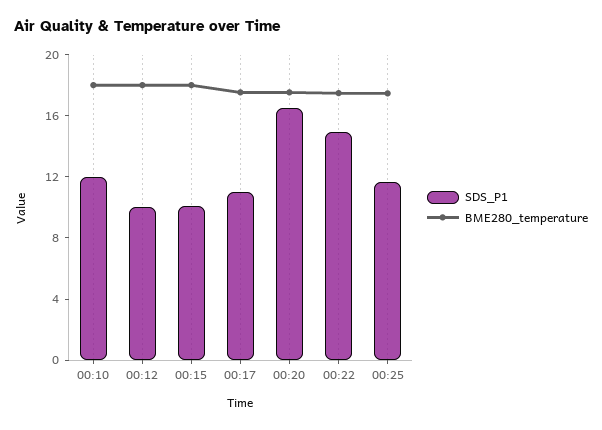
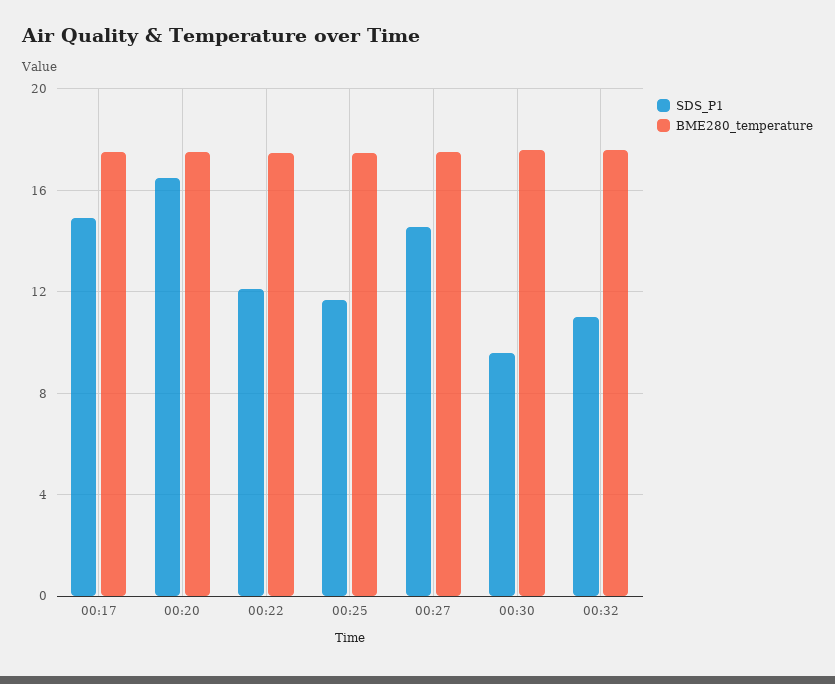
SDS_P1, 00:10: 12 -> none
BME280_temperature, 00:10: 18 -> none
SDS_P1, 00:12: 10 -> none
BME280_temperature, 00:12: 18 -> none
SDS_P1, 00:15: 10 -> none
BME280_temperature, 00:15: 18 -> none
SDS_P1, 00:17: 11 -> 15
SDS_P1, 00:22: 15 -> 12
SDS_P1, 00:27: none -> 14.5
BME280_temperature, 00:27: none -> 17.5
SDS_P1, 00:30: none -> 9.5
BME280_temperature, 00:30: none -> 17.5
SDS_P1, 00:32: none -> 11
BME280_temperature, 00:32: none -> 17.5

